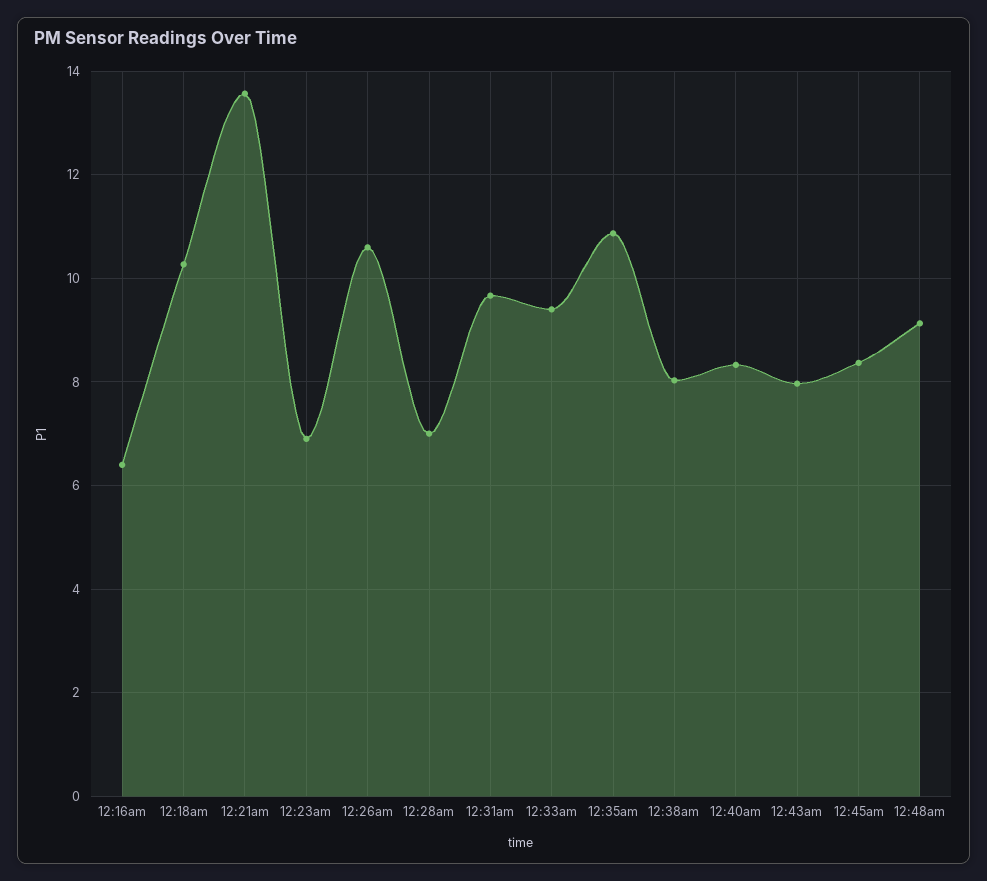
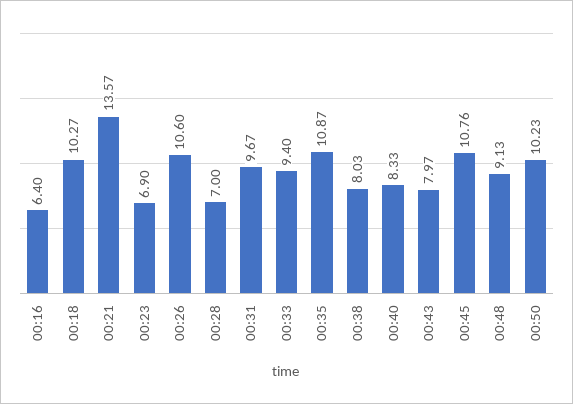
12:45am: 8.4 -> 10.76
00:50: none -> 10.23

